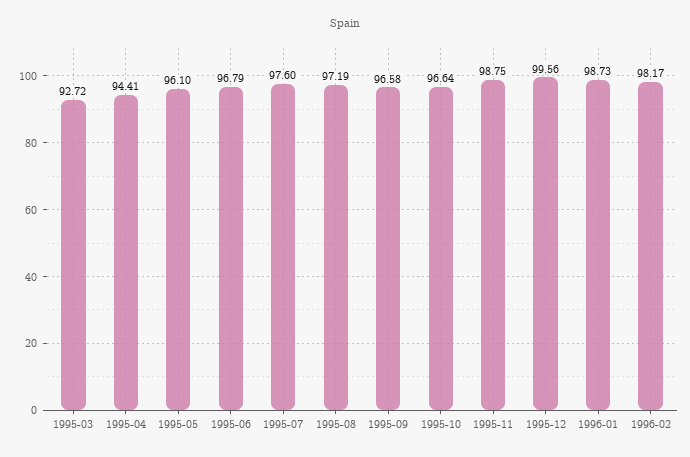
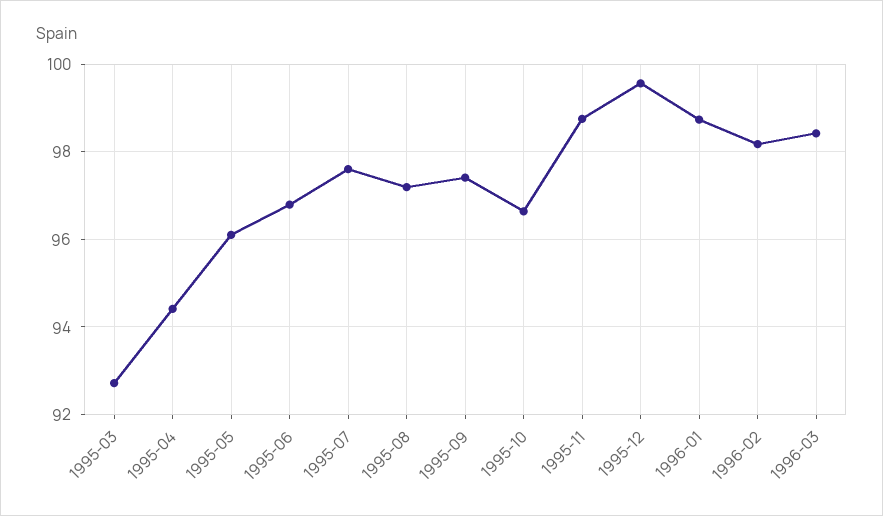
1995-09: 96.58 -> 97.4
1996-03: none -> 98.4

